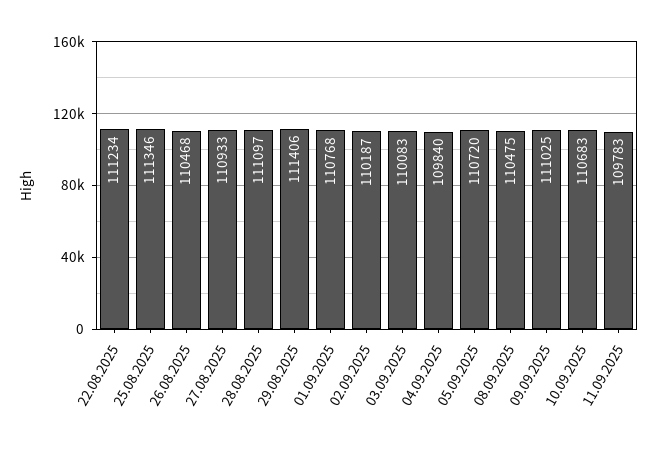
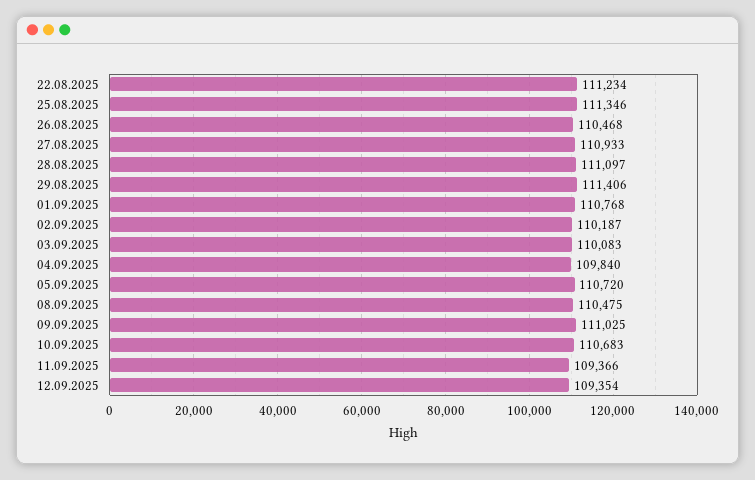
11.09.2025: 109783 -> 109366
12.09.2025: none -> 109354

